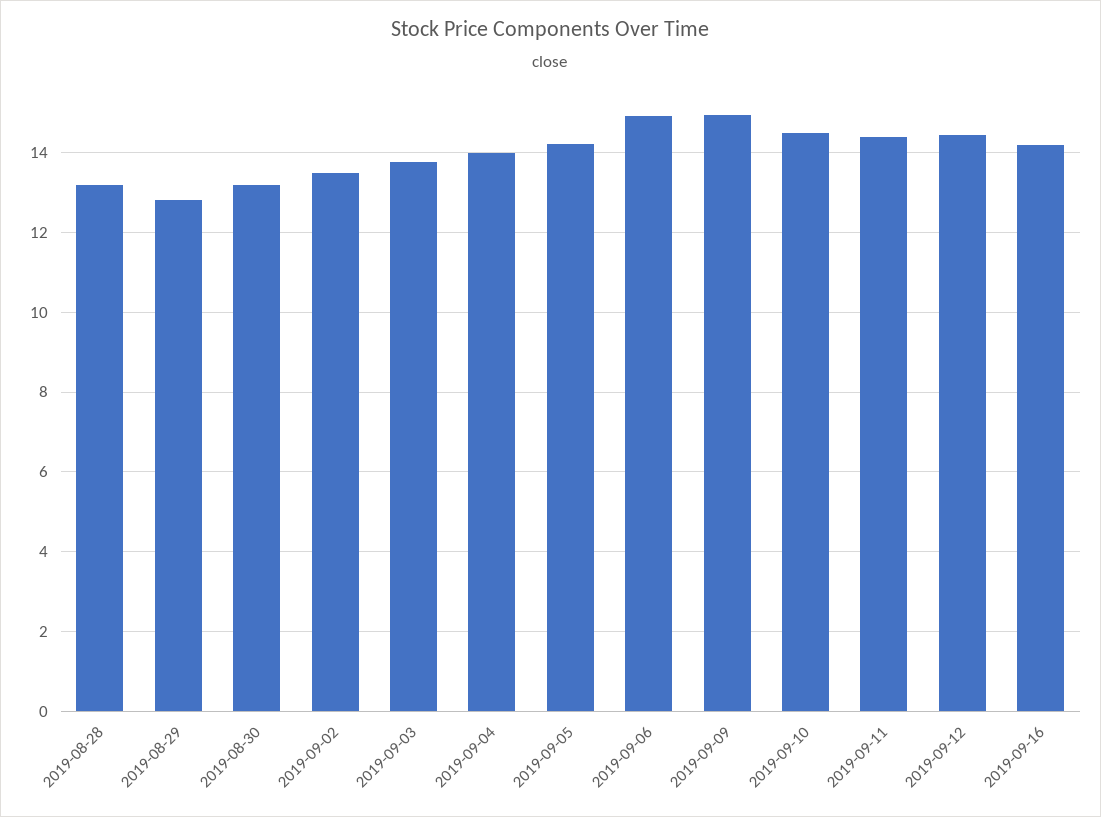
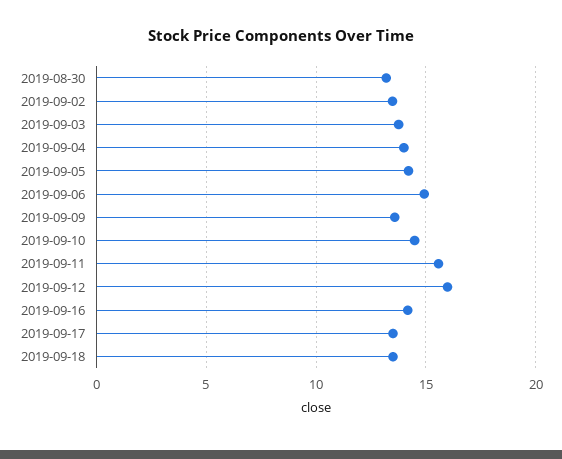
2019-08-28: 13.2 -> none
2019-08-29: 12.8 -> none
2019-09-09: 15 -> 13.5
2019-09-11: 14.4 -> 15.5
2019-09-12: 14.4 -> 16
2019-09-17: none -> 13.5
2019-09-18: none -> 13.5

